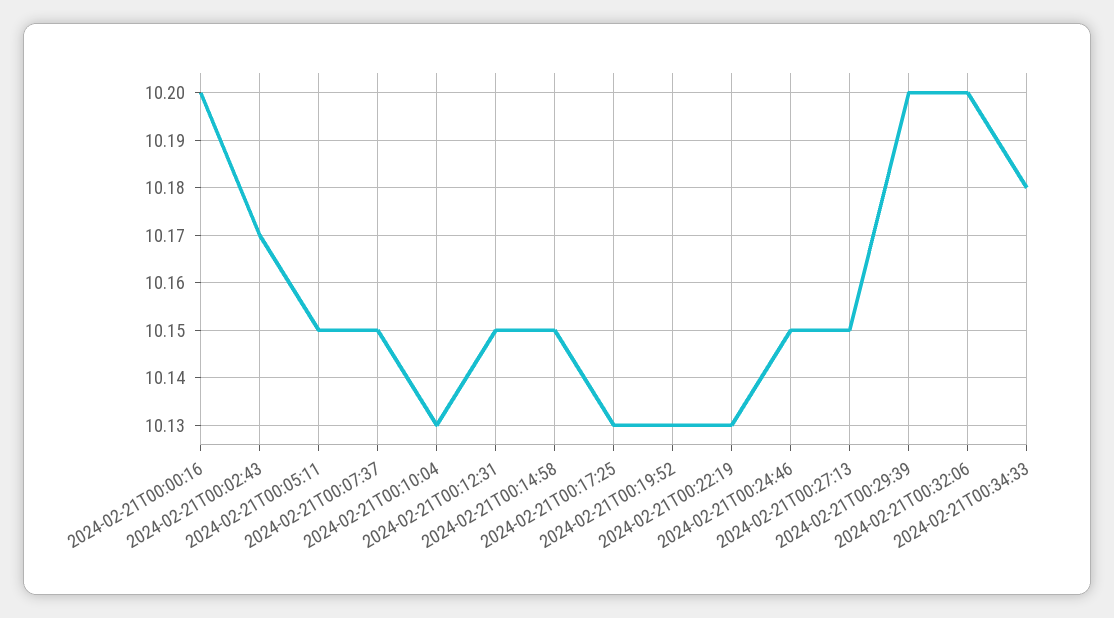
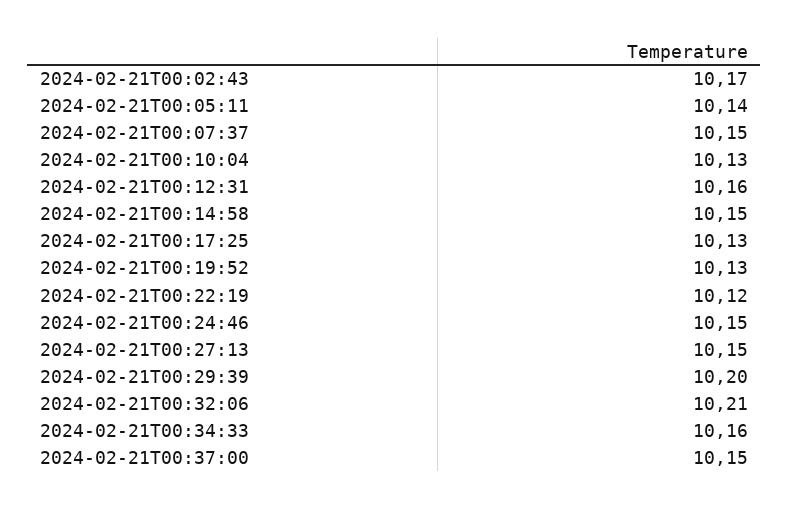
2024-02-21T00:00:16: 10.2 -> none
2024-02-21T00:05:11: 10.15 -> 10.14
2024-02-21T00:12:31: 10.15 -> 10.16
2024-02-21T00:22:19: 10.13 -> 10.12
2024-02-21T00:32:06: 10.2 -> 10.21
2024-02-21T00:34:33: 10.18 -> 10.16
2024-02-21T00:37:00: none -> 10.15

